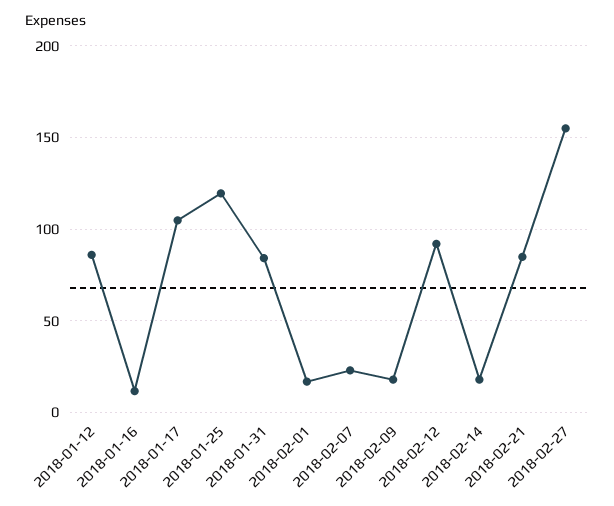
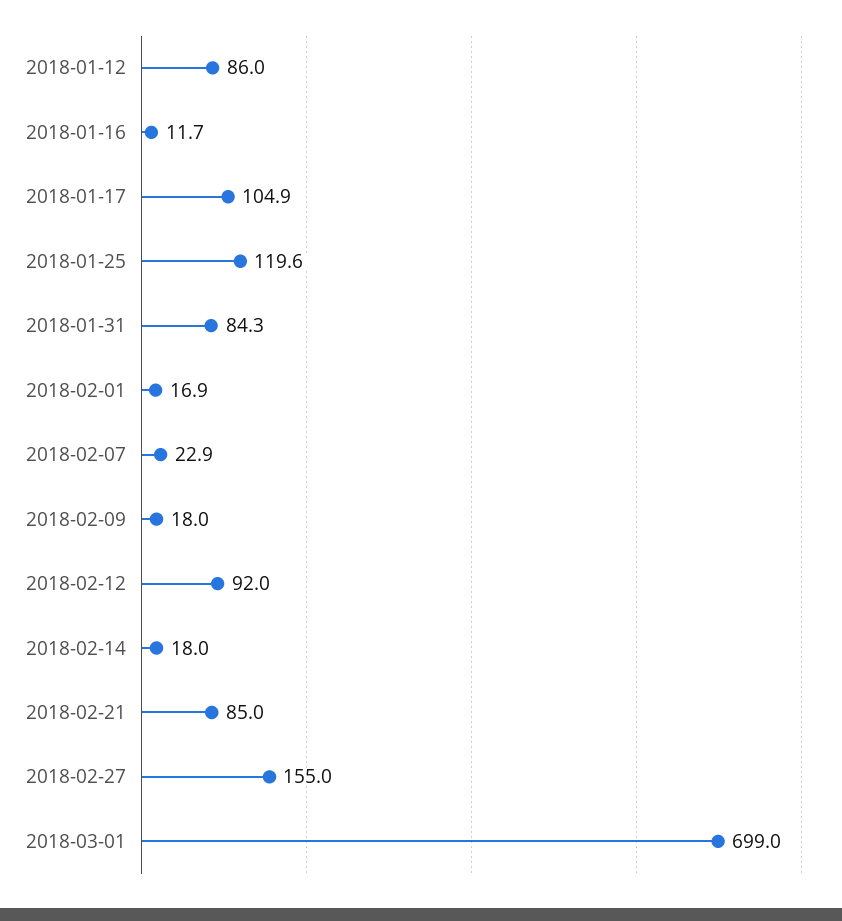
2018-03-01: none -> 699

